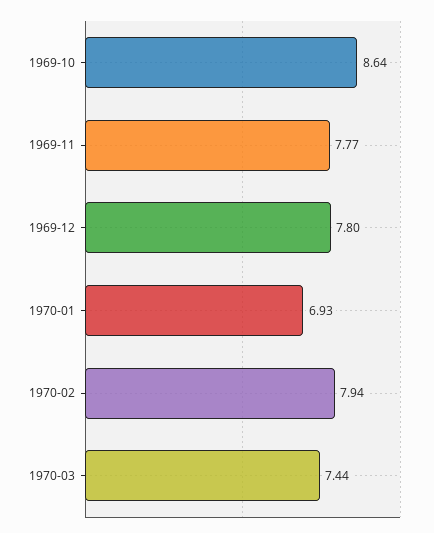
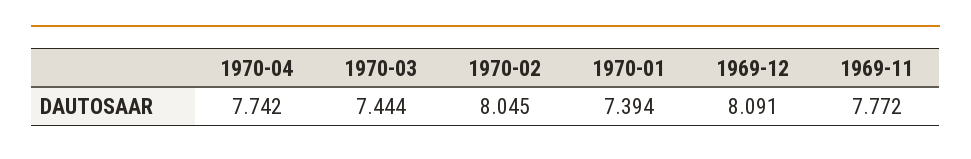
1969-10: 8.64 -> none
1969-12: 7.8 -> 8.091
1970-01: 6.93 -> 7.394
1970-02: 7.94 -> 8.045
1970-04: none -> 7.742

